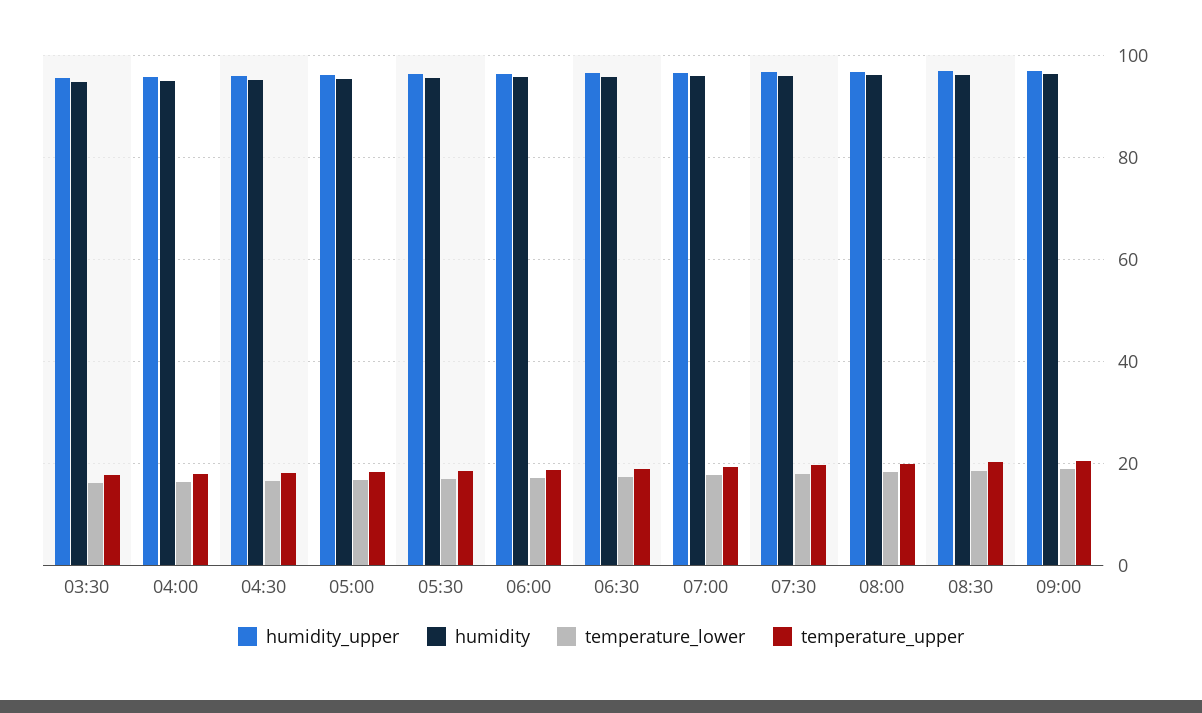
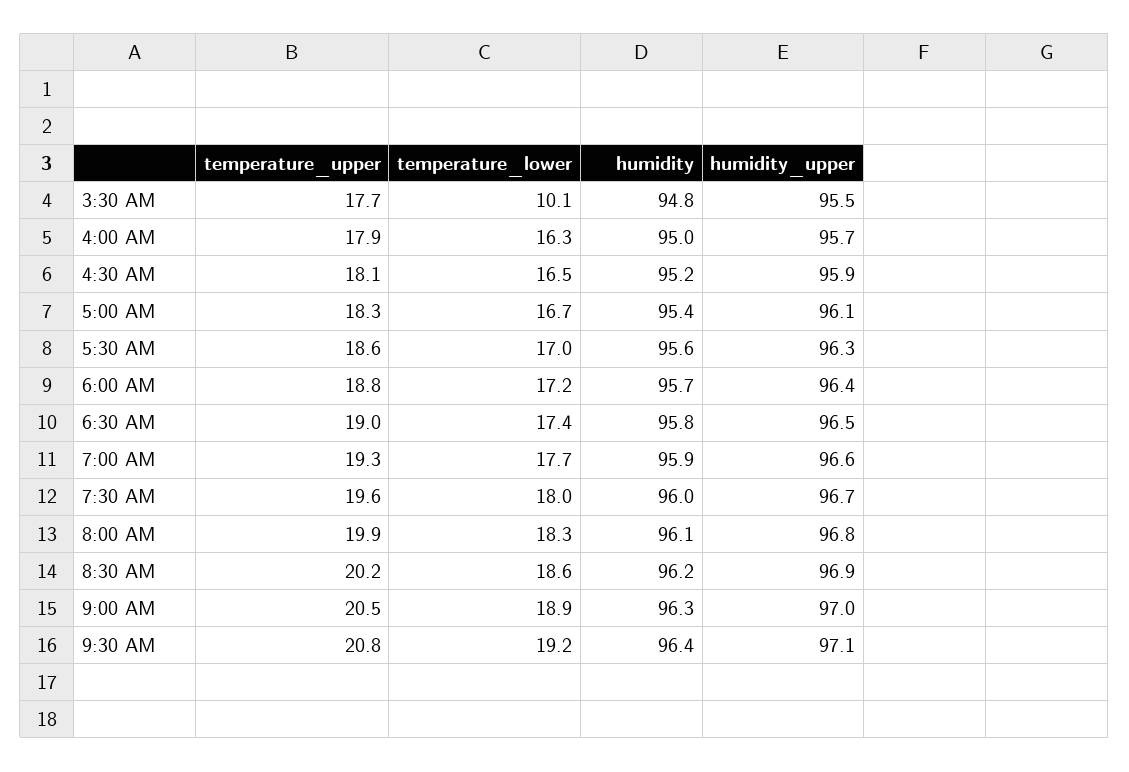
temperature_lower, 03:30: 16 -> 10.1
temperature_upper, 9:30 AM: none -> 20.8
temperature_lower, 9:30 AM: none -> 19.2
humidity, 9:30 AM: none -> 96.4
humidity_upper, 9:30 AM: none -> 97.1

